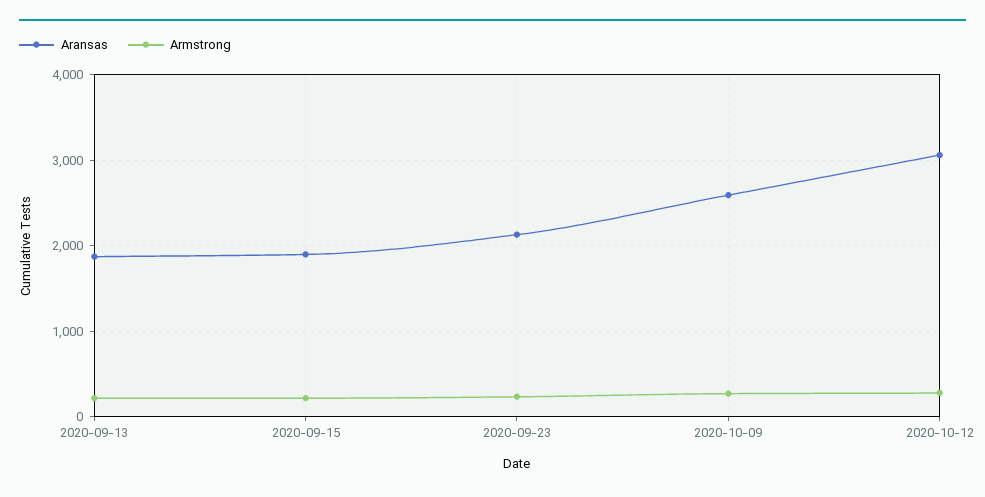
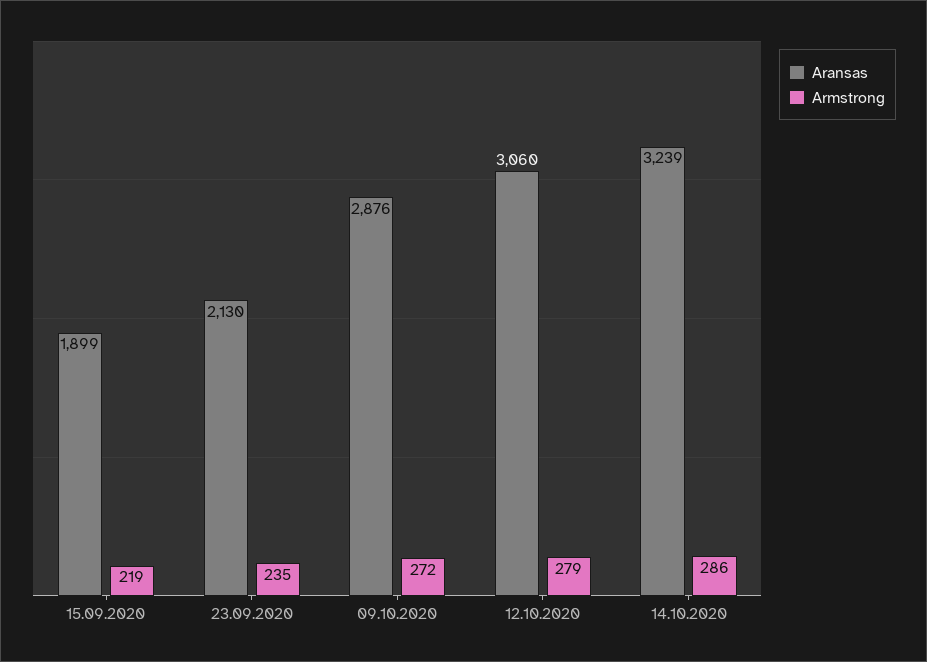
Aransas, 2020-09-13: 1900 -> none
Armstrong, 2020-09-13: 200 -> none
Aransas, 2020-10-09: 2600 -> 2876
Aransas, 14.10.2020: none -> 3239
Armstrong, 14.10.2020: none -> 286

